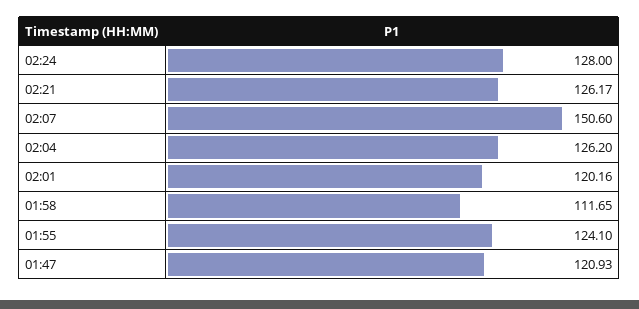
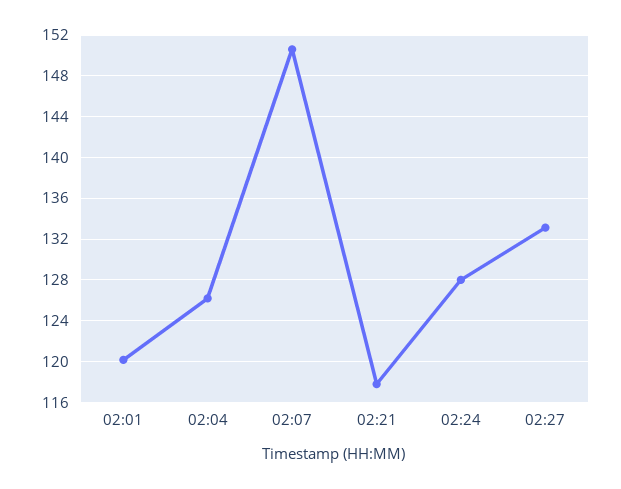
02:21: 126.17 -> 118
01:58: 111.65 -> none
01:55: 124.1 -> none
01:47: 120.93 -> none
02:27: none -> 133

